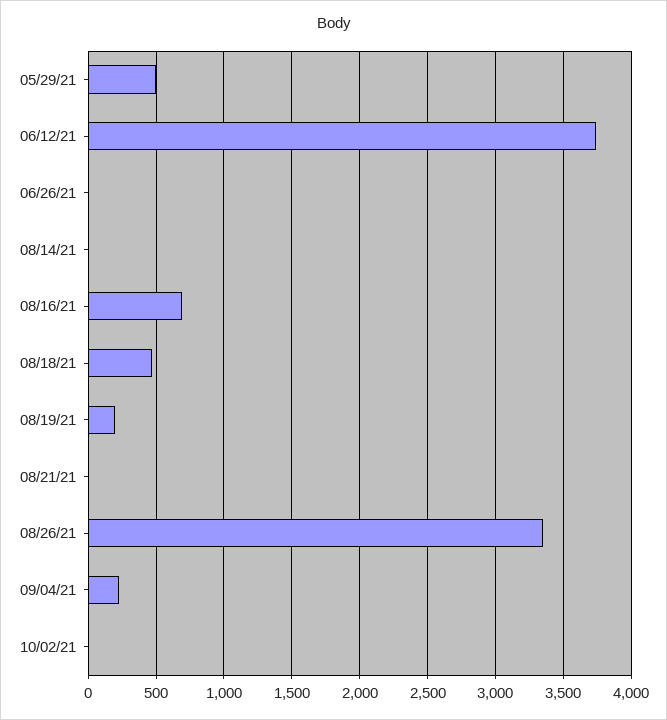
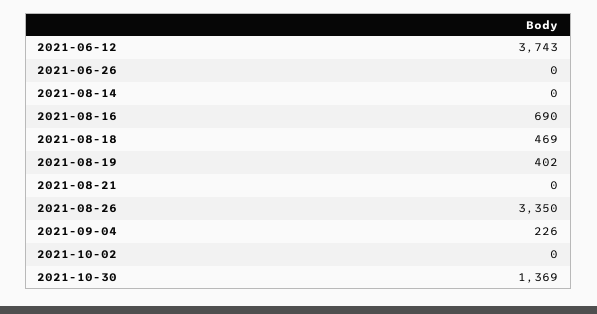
05/29/21: 500 -> none
08/19/21: 200 -> 402
2021-10-30: none -> 1369

